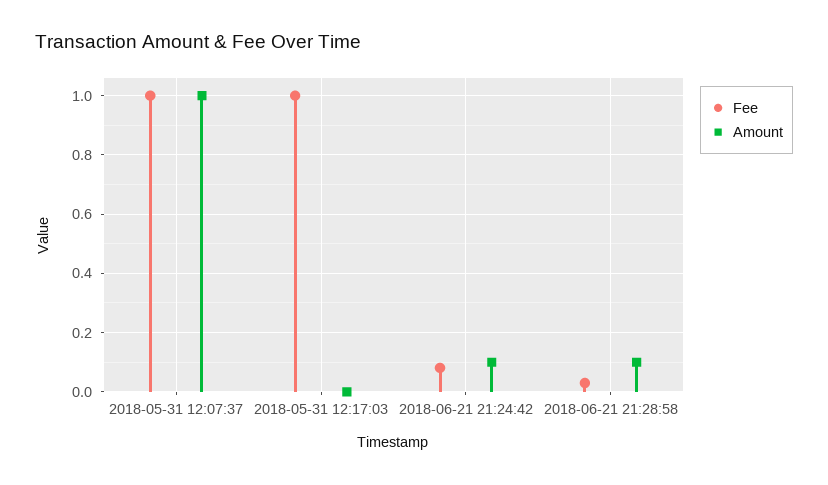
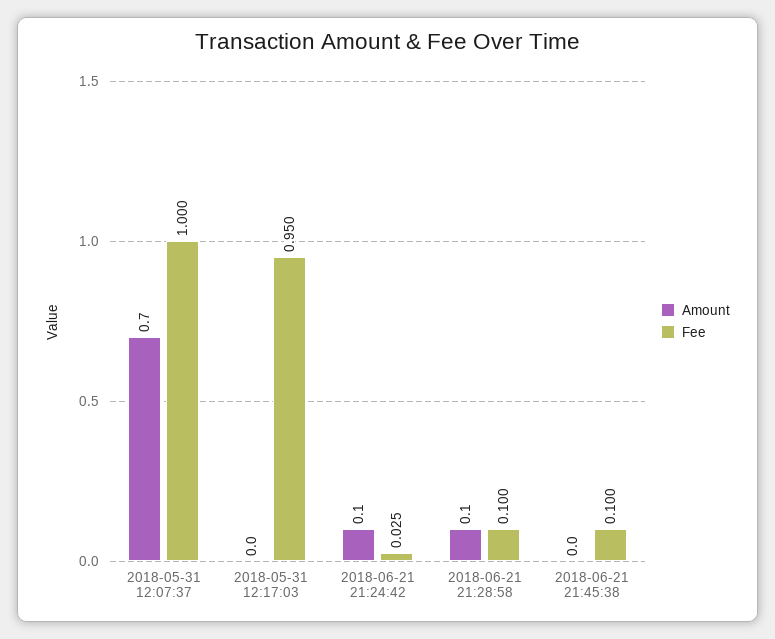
Amount, 2018-05-31 12:07:37: 1 -> 0.7
Fee, 2018-05-31 12:17:03: 1 -> 0.95
Fee, 2018-06-21 21:24:42: 0.075 -> 0.025
Fee, 2018-06-21 21:28:58: 0.025 -> 0.1
Amount, 2018-06-21 21:45:38: none -> 0
Fee, 2018-06-21 21:45:38: none -> 0.1

